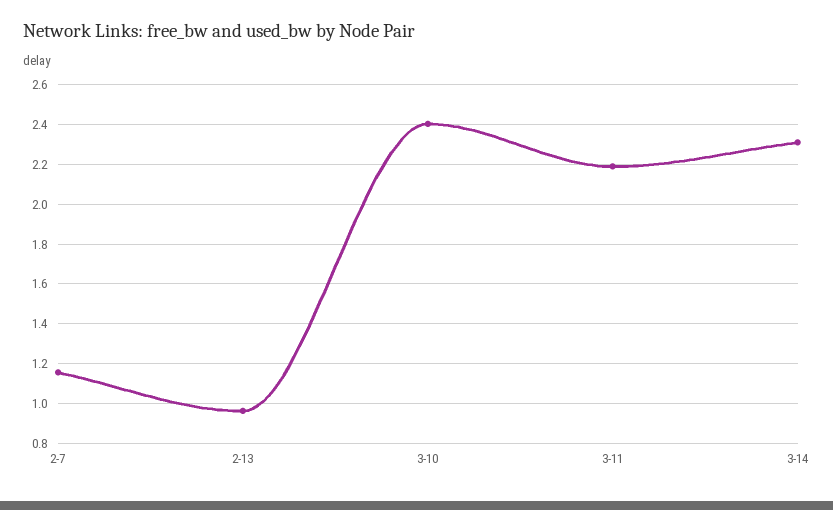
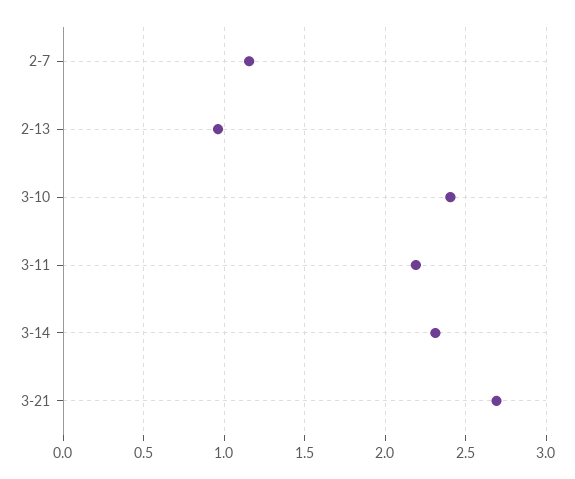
3-21: none -> 2.7

